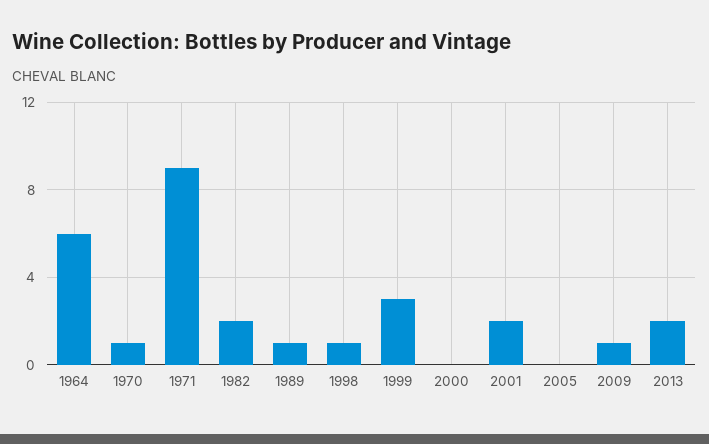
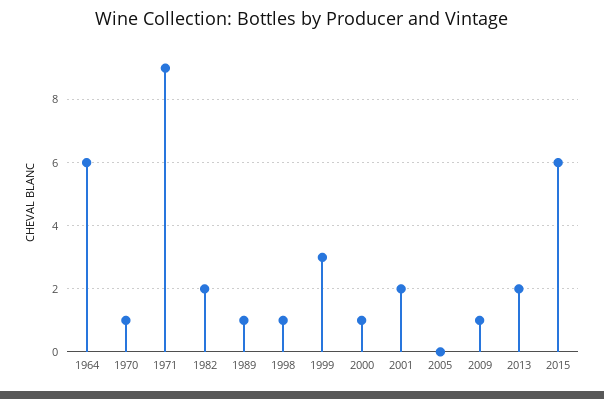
2000: 0 -> 1
2015: none -> 6

